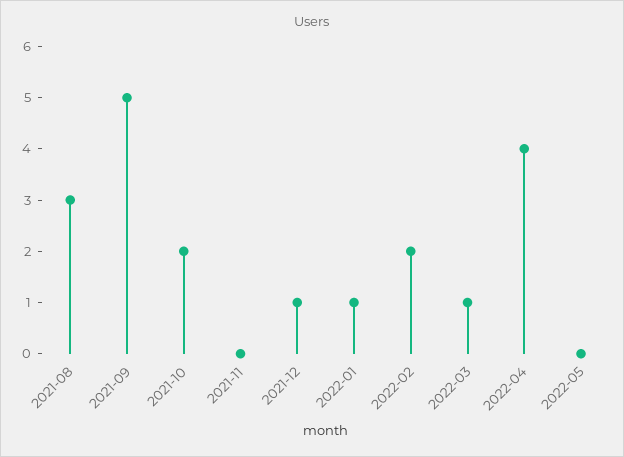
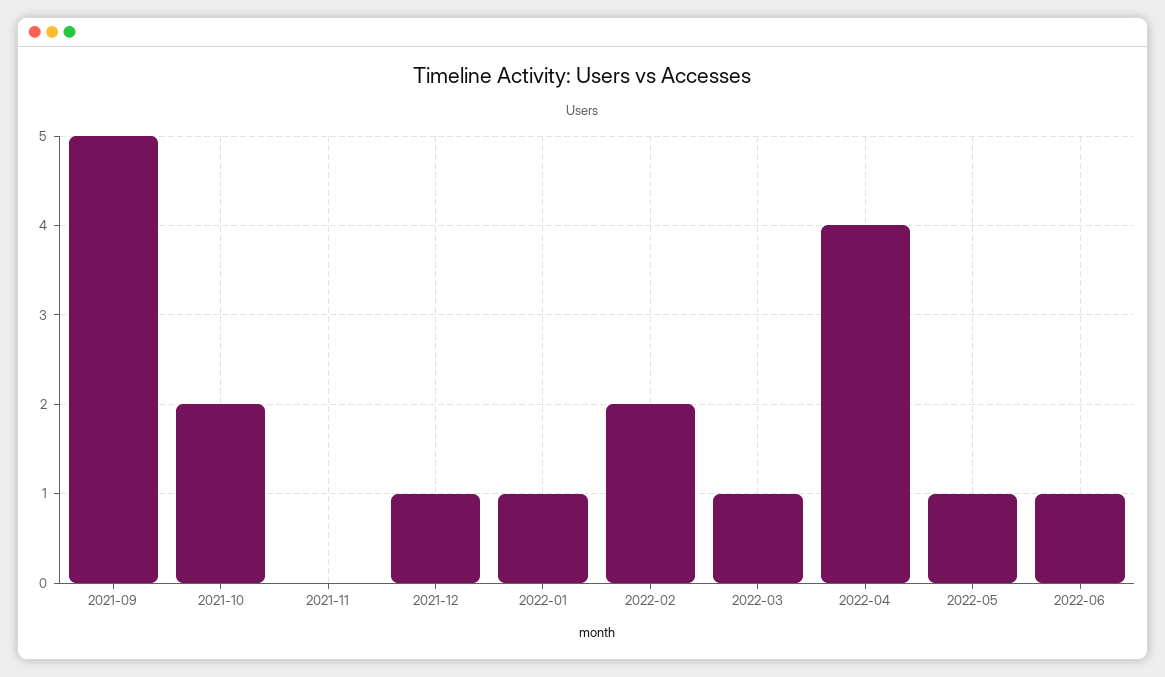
2021-08: 3 -> none
2022-05: 0 -> 1
2022-06: none -> 1

